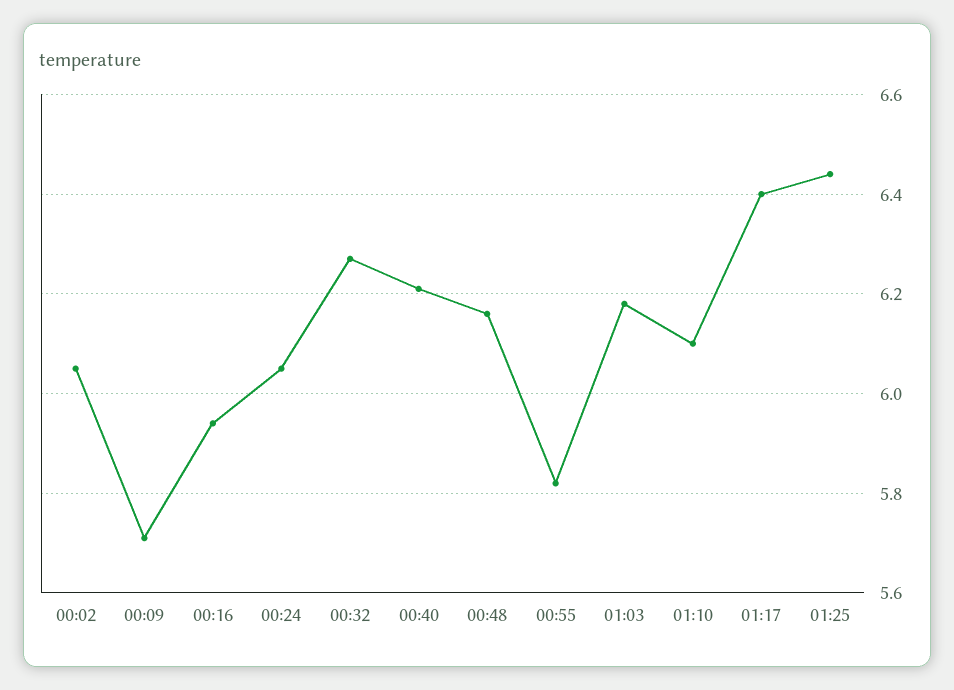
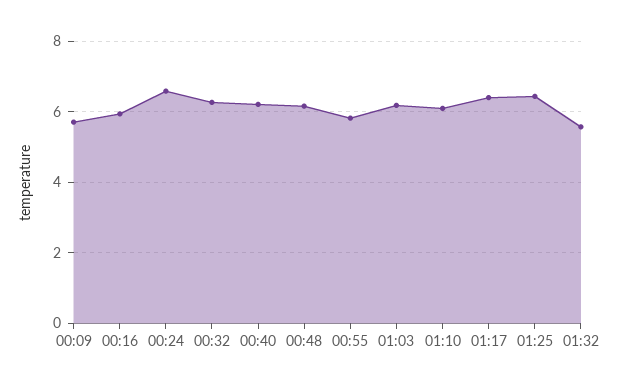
00:02: 6.05 -> none
00:24: 6.05 -> 6.6
01:32: none -> 5.6

